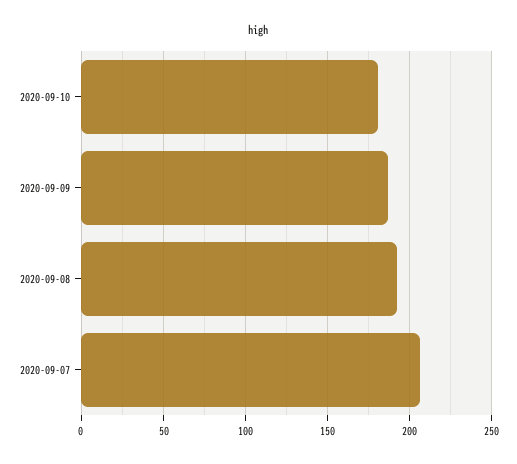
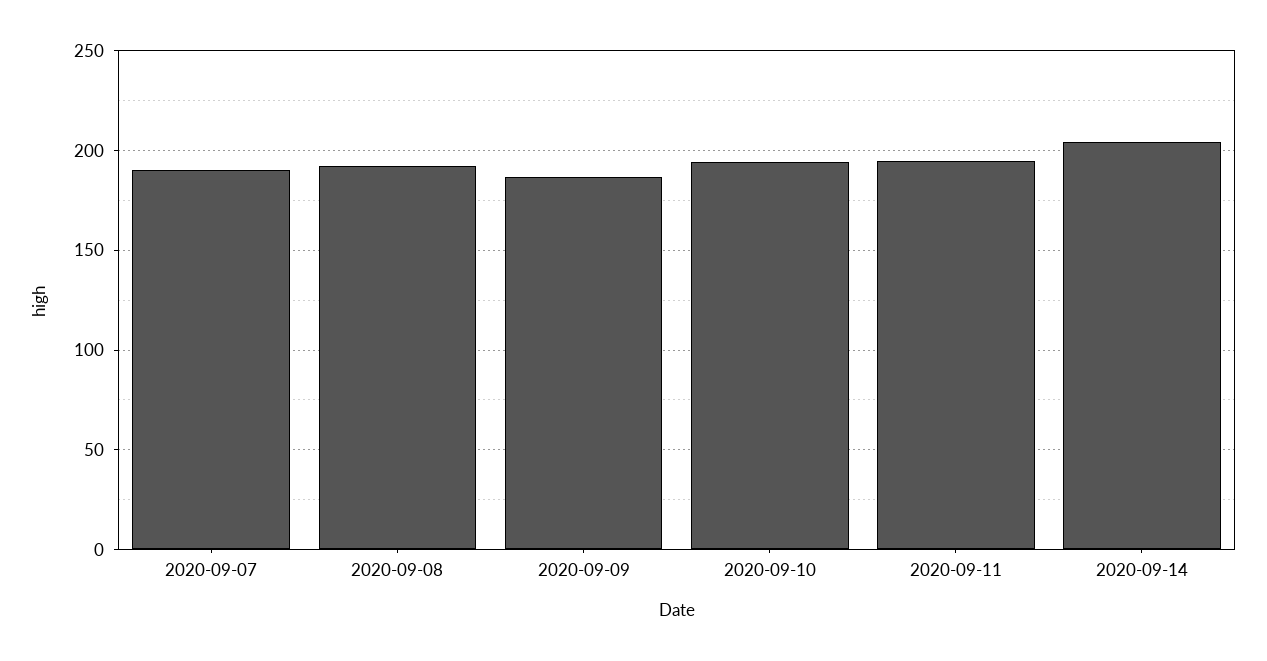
2020-09-10: 180 -> 195
2020-09-07: 205 -> 190
2020-09-11: none -> 195
2020-09-14: none -> 205

